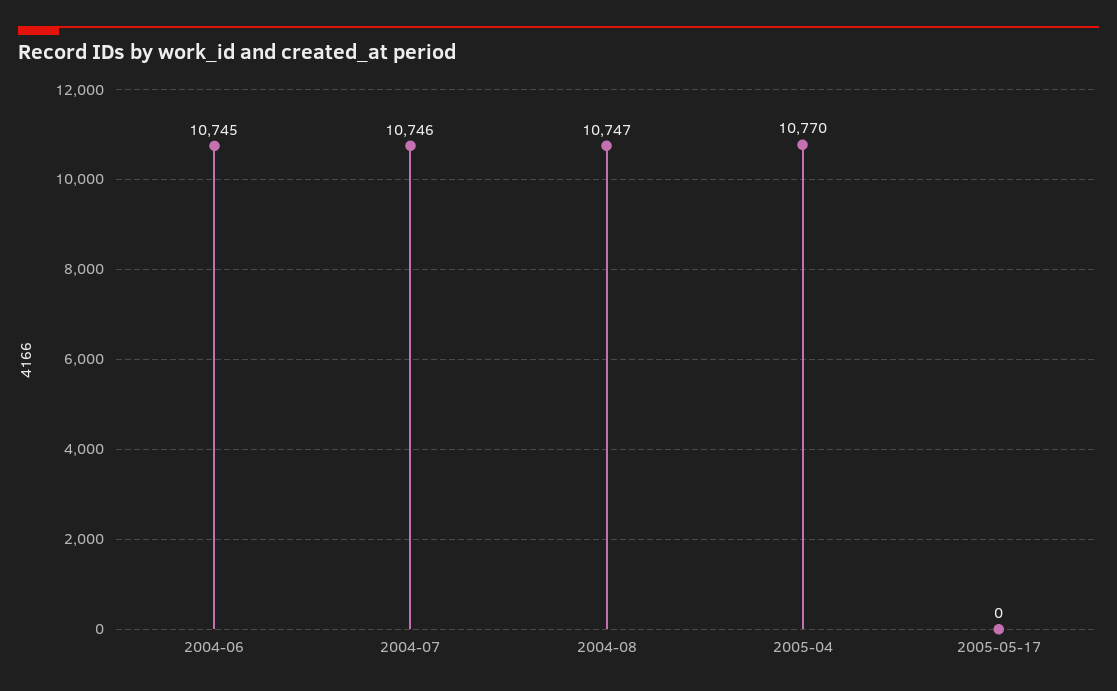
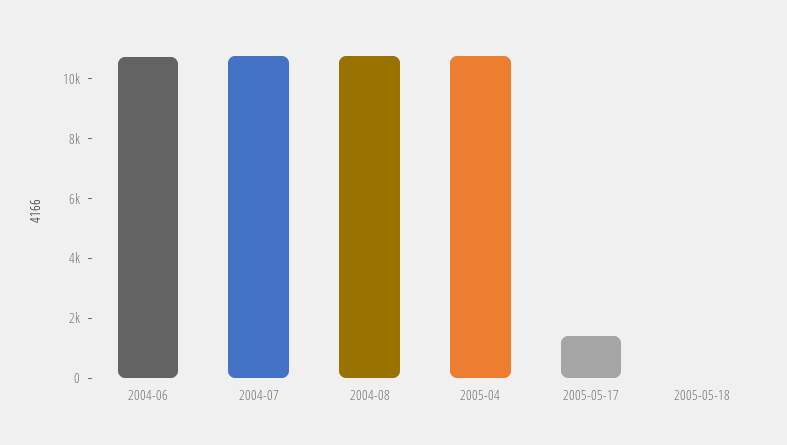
2005-05-17: 0 -> 1500
2005-05-18: none -> 0

